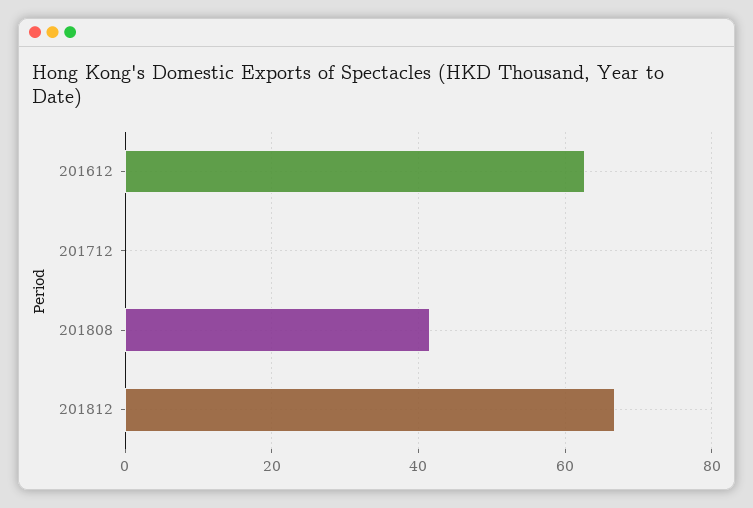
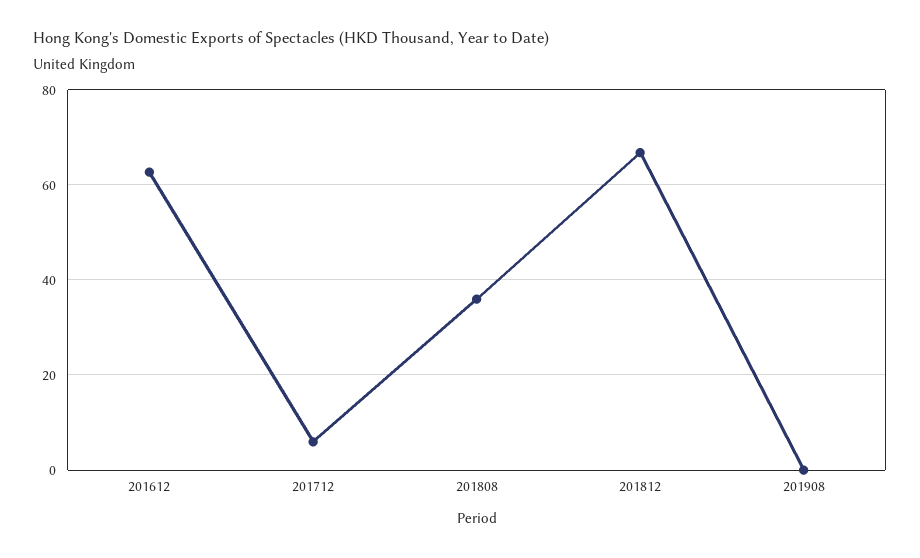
201712: 0 -> 6
201808: 42 -> 36
201908: none -> 0

